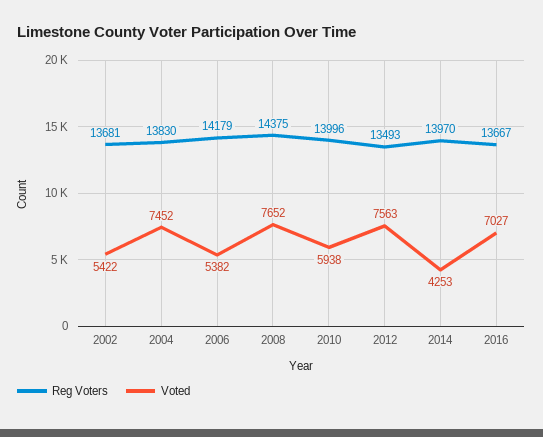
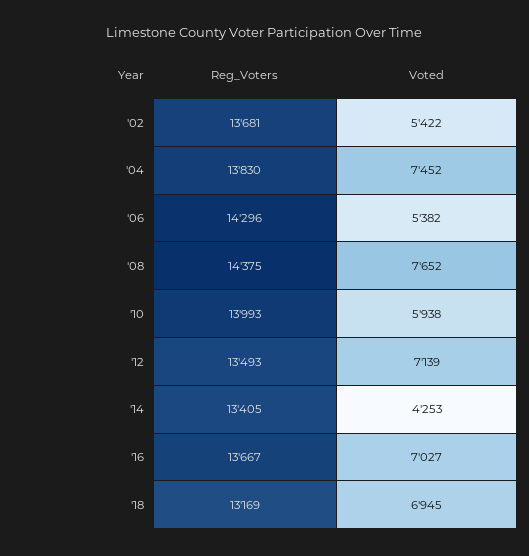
Reg Voters, 2006: 14179 -> 14296
Reg Voters, 2010: 13996 -> 13993
Voted, 2012: 7563 -> 7139
Reg Voters, 2014: 13970 -> 13405
Reg Voters, '18: none -> 13169
Voted, '18: none -> 6945

